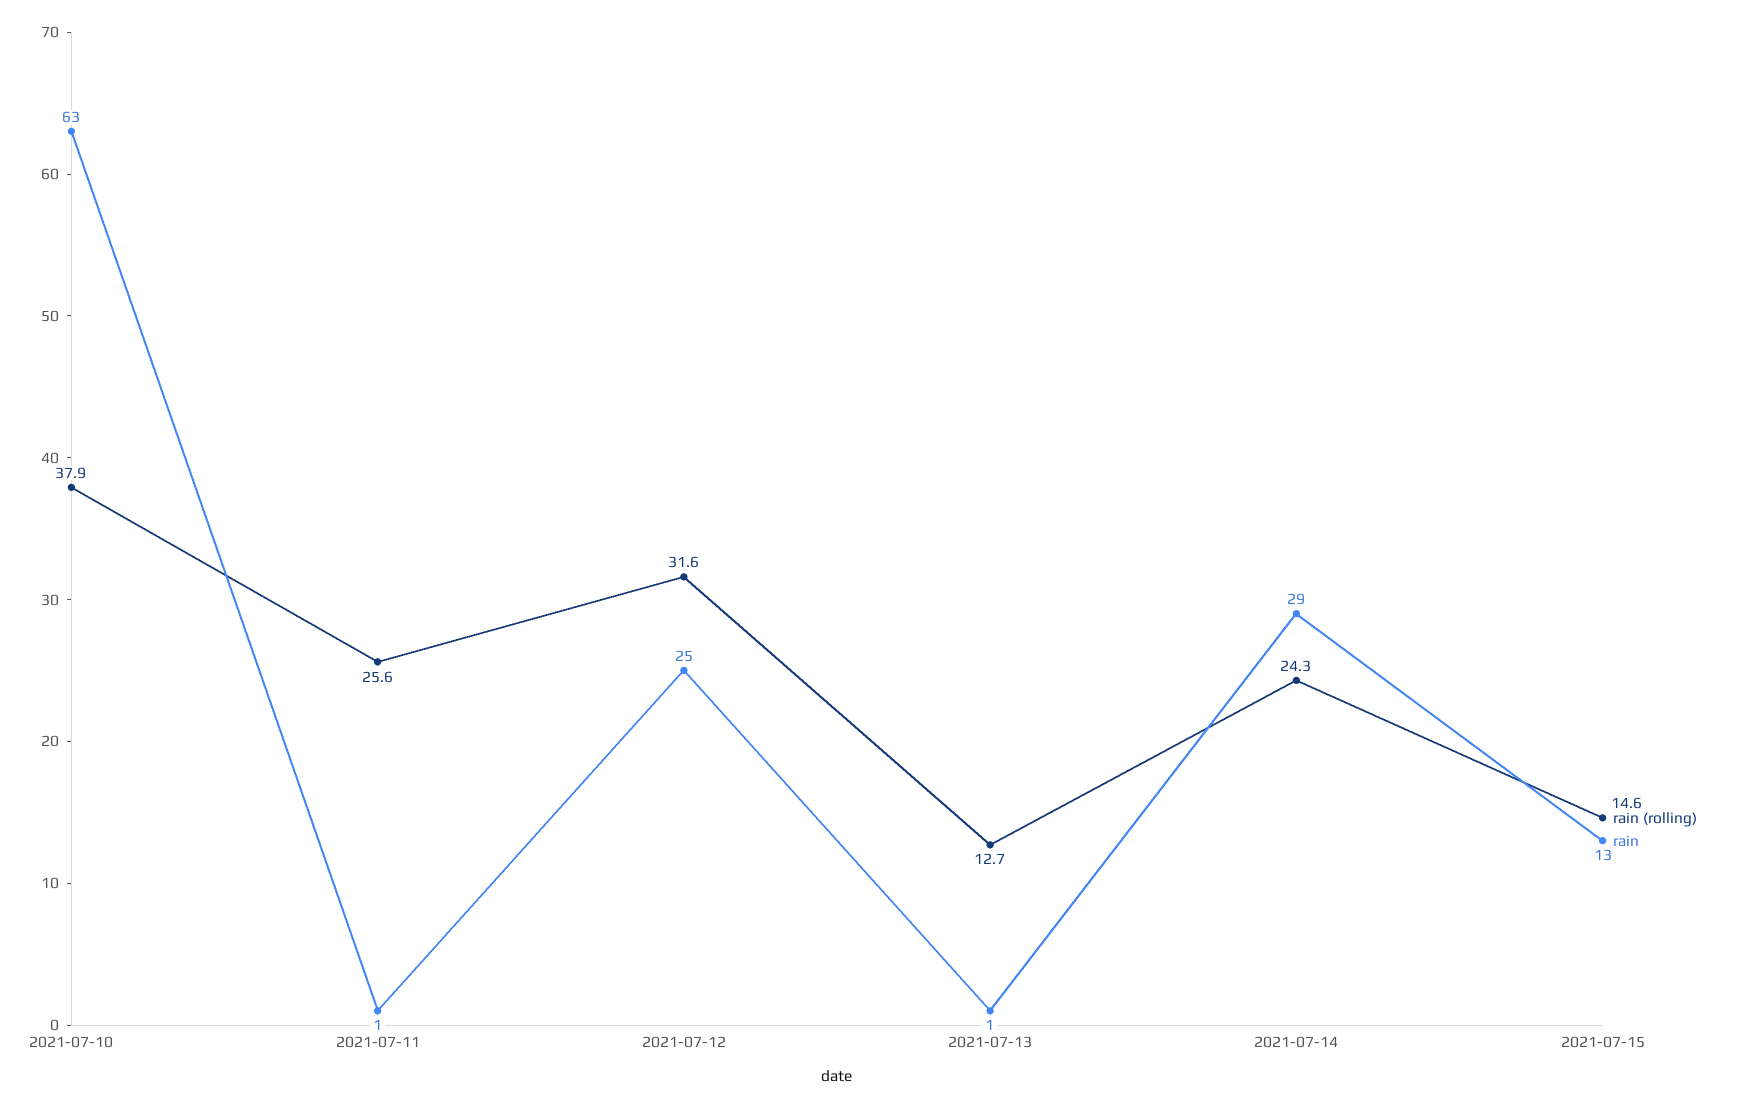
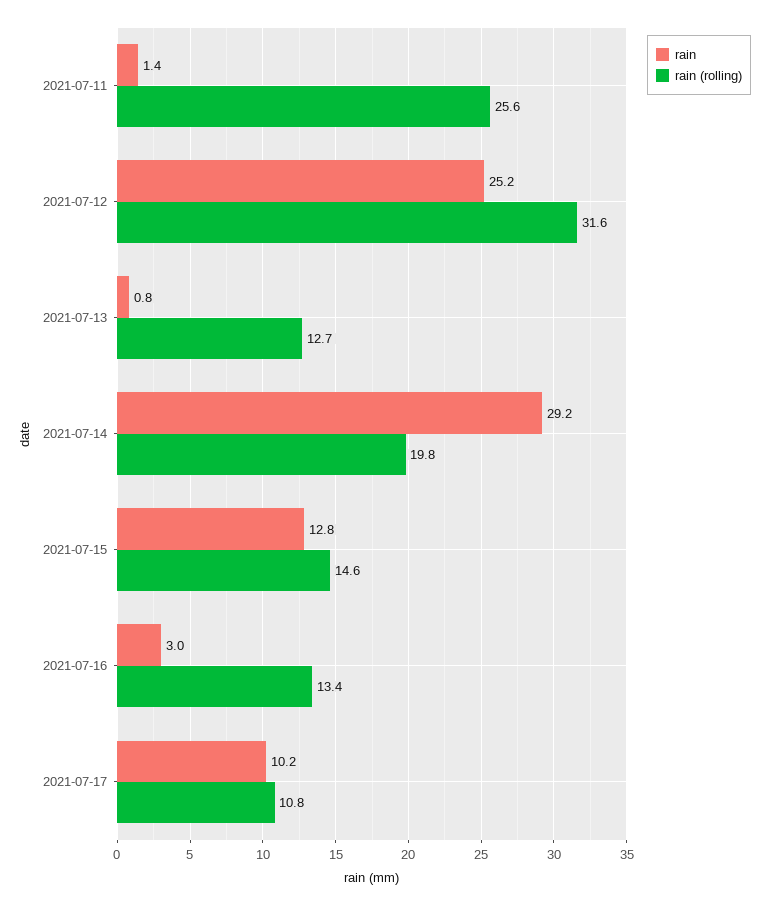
rain (rolling), 2021-07-10: 37.9 -> none
rain, 2021-07-10: 63 -> none
rain (rolling), 2021-07-14: 24.3 -> 19.8
rain, 2021-07-16: none -> 3
rain (rolling), 2021-07-16: none -> 13.4
rain, 2021-07-17: none -> 10.2
rain (rolling), 2021-07-17: none -> 10.8

